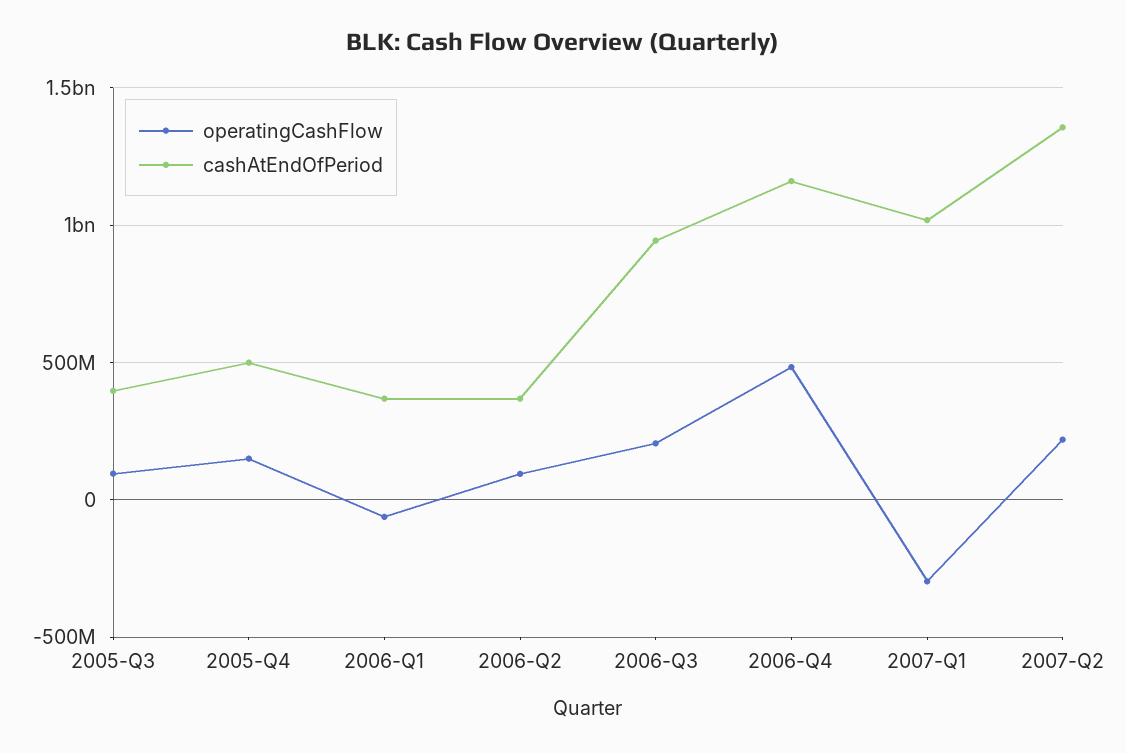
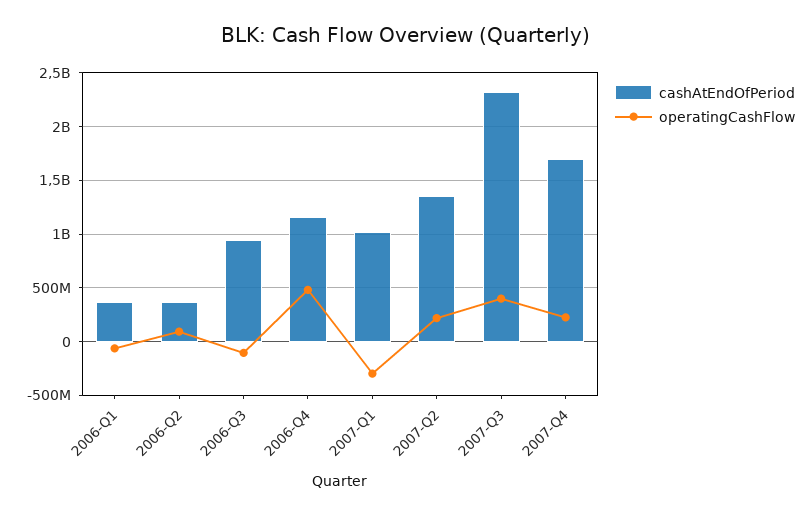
operatingCashFlow, 2005-Q3: 100000000 -> none
cashAtEndOfPeriod, 2005-Q3: 400000000 -> none
operatingCashFlow, 2005-Q4: 150000000 -> none
cashAtEndOfPeriod, 2005-Q4: 500000000 -> none
operatingCashFlow, 2006-Q3: 200000000 -> -100000000
cashAtEndOfPeriod, 2007-Q3: none -> 2300000000
operatingCashFlow, 2007-Q3: none -> 400000000
cashAtEndOfPeriod, 2007-Q4: none -> 1700000000
operatingCashFlow, 2007-Q4: none -> 200000000

